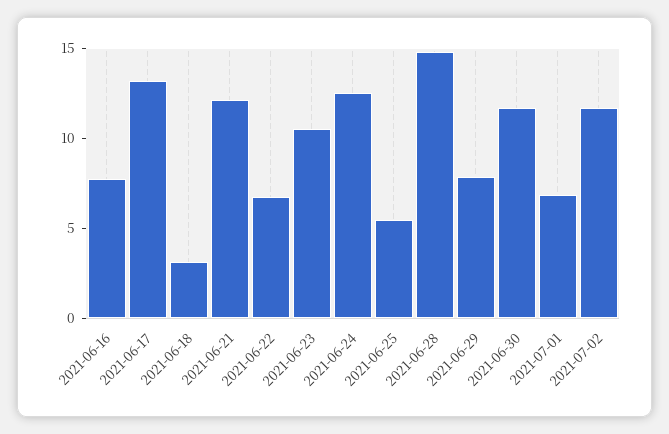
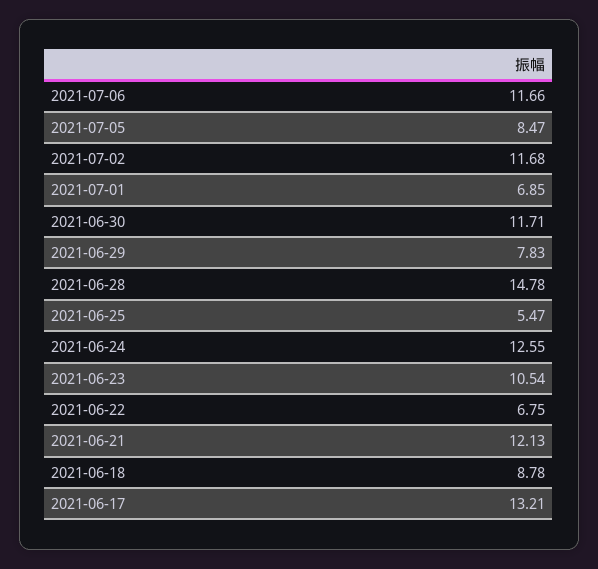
2021-06-16: 8 -> none
2021-06-18: 3 -> 8.78
2021-07-06: none -> 11.66
2021-07-05: none -> 8.47

